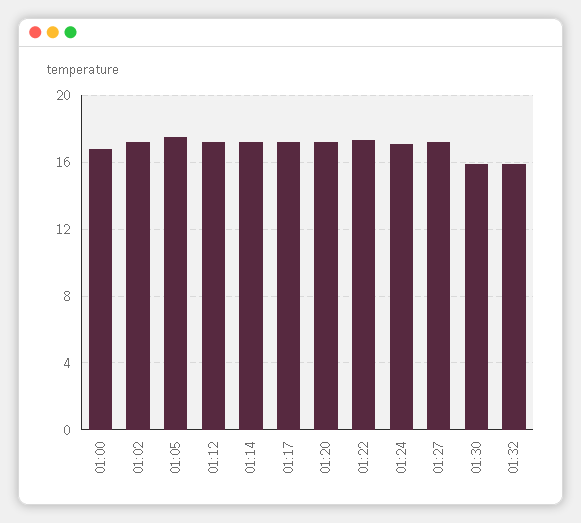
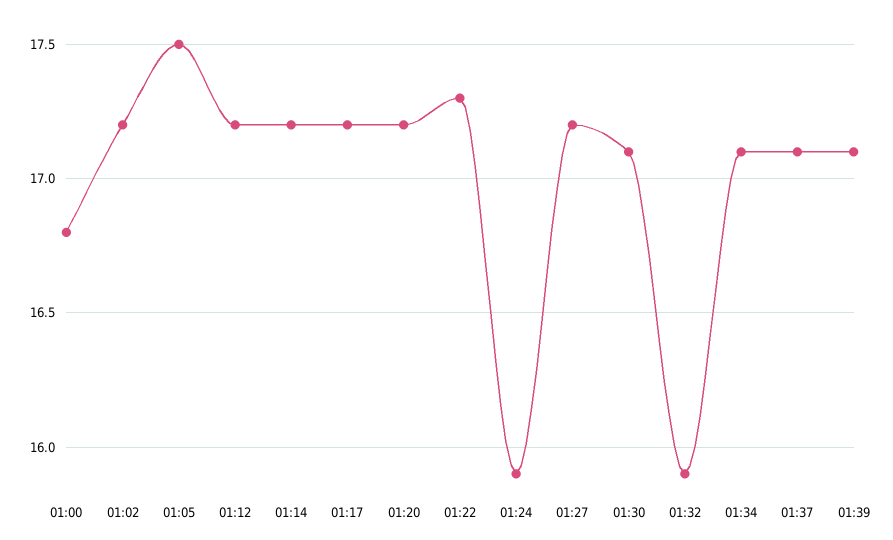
01:24: 17 -> 15.9
01:30: 16 -> 17.1
01:34: none -> 17.1
01:37: none -> 17.1
01:39: none -> 17.1

